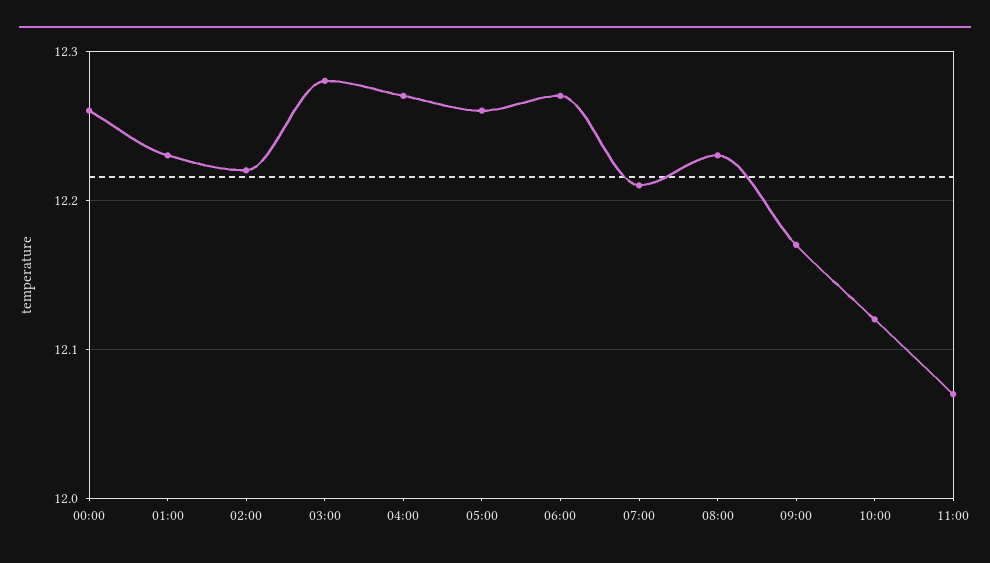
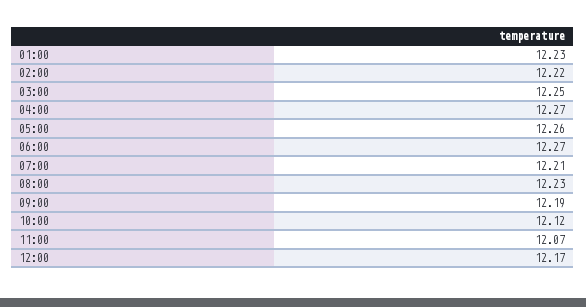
00:00: 12.26 -> none
03:00: 12.28 -> 12.25
09:00: 12.17 -> 12.19
12:00: none -> 12.17

